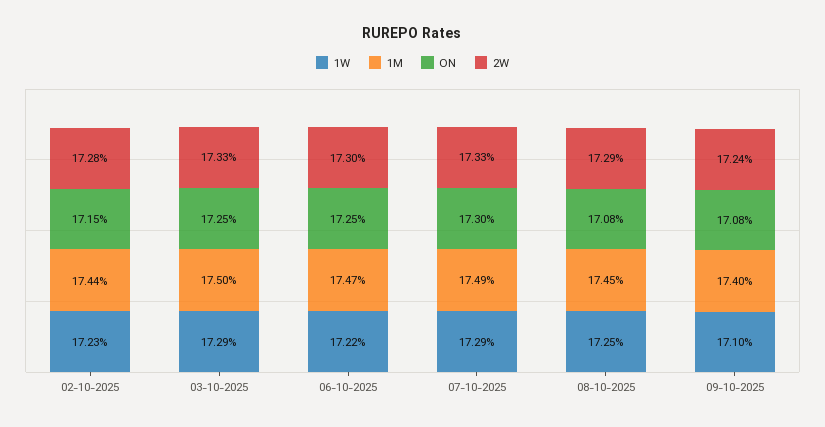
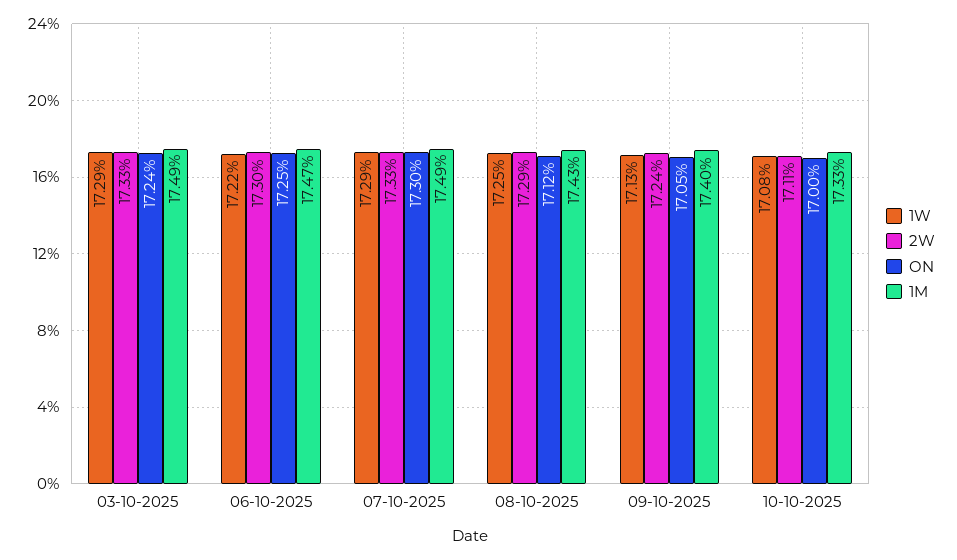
1W, 02-10-2025: 17.23 -> none
1M, 02-10-2025: 17.44 -> none
ON, 02-10-2025: 17.15 -> none
2W, 02-10-2025: 17.28 -> none
1M, 03-10-2025: 17.5 -> 17.49
ON, 03-10-2025: 17.25 -> 17.24
1M, 08-10-2025: 17.45 -> 17.43
ON, 08-10-2025: 17.08 -> 17.12
1W, 09-10-2025: 17.1 -> 17.13
ON, 09-10-2025: 17.08 -> 17.05
1W, 10-10-2025: none -> 17.08
2W, 10-10-2025: none -> 17.11
ON, 10-10-2025: none -> 17
1M, 10-10-2025: none -> 17.33

